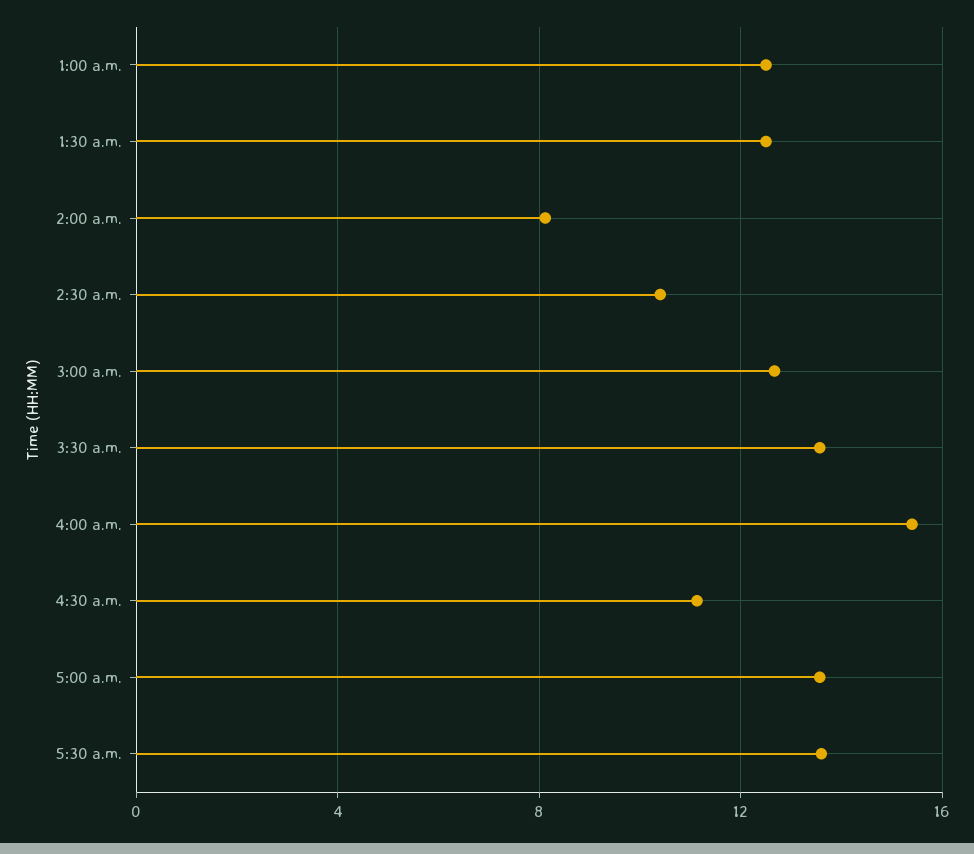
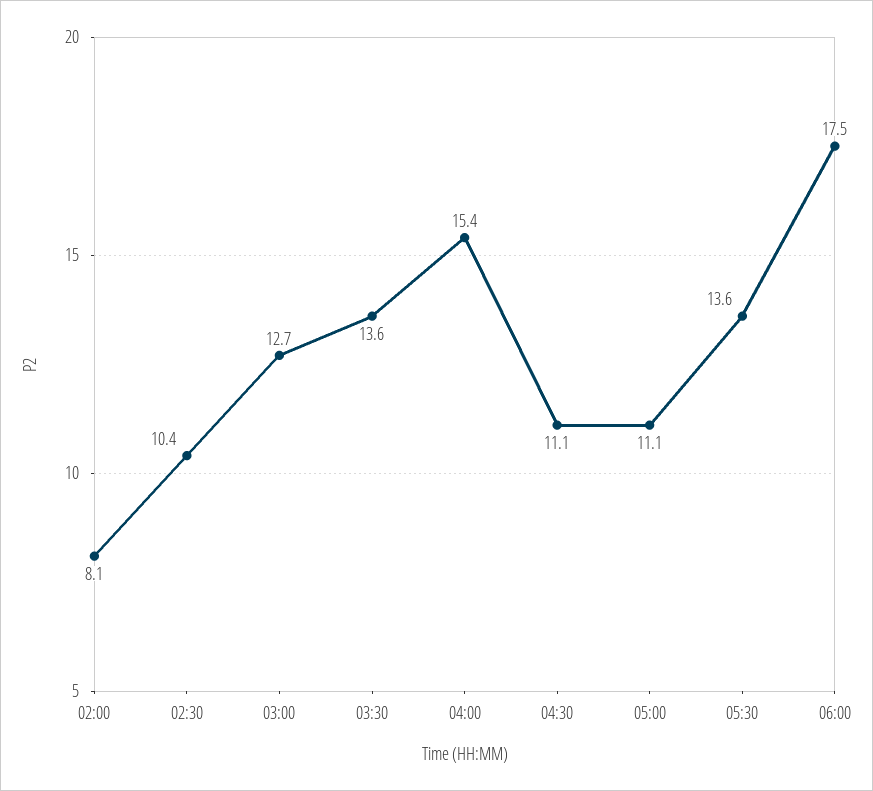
1:00 a.m.: 12.5 -> none
1:30 a.m.: 12.5 -> none
5:00 a.m.: 13.5 -> 11.1
06:00: none -> 17.5

